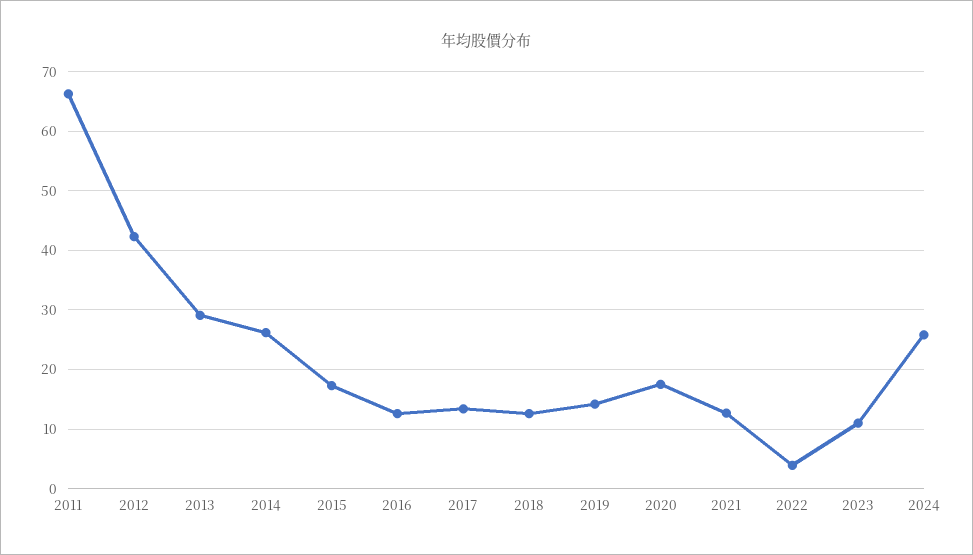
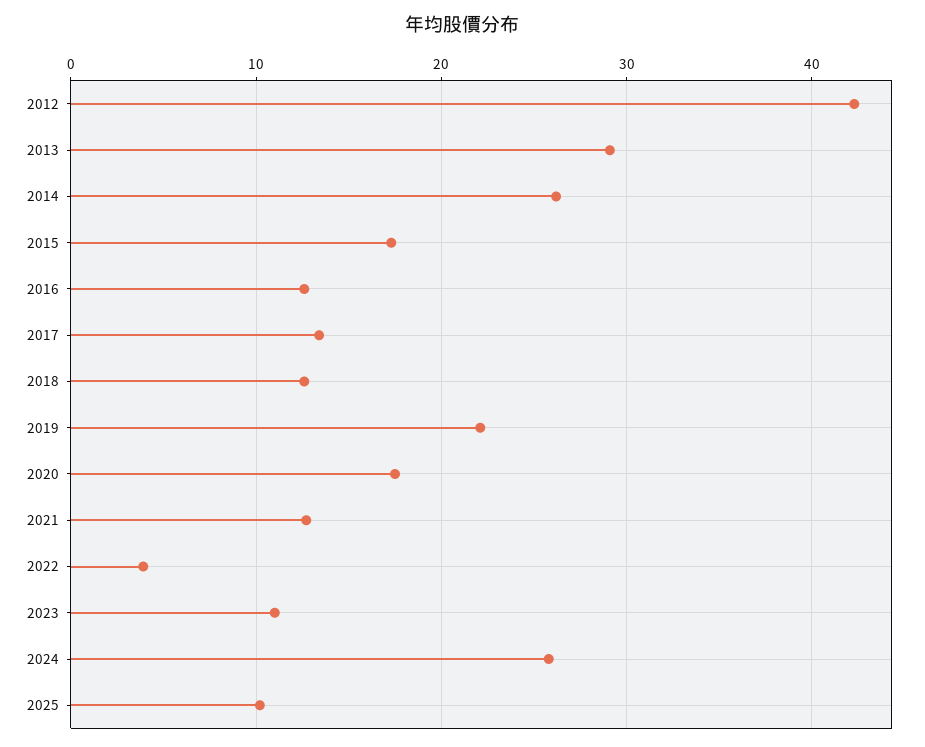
2011: 66 -> none
2019: 14 -> 22
2025: none -> 10

